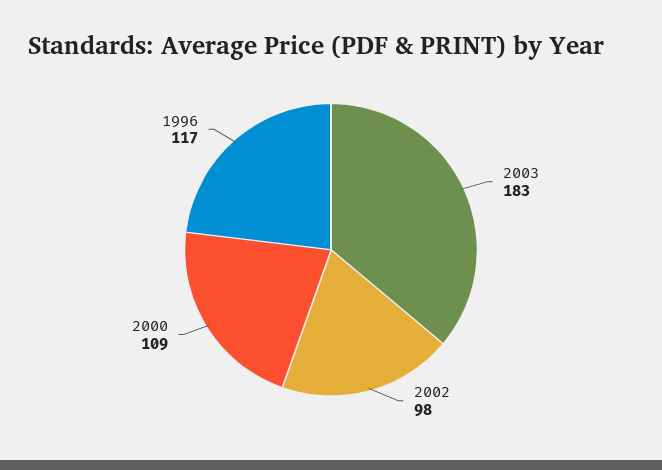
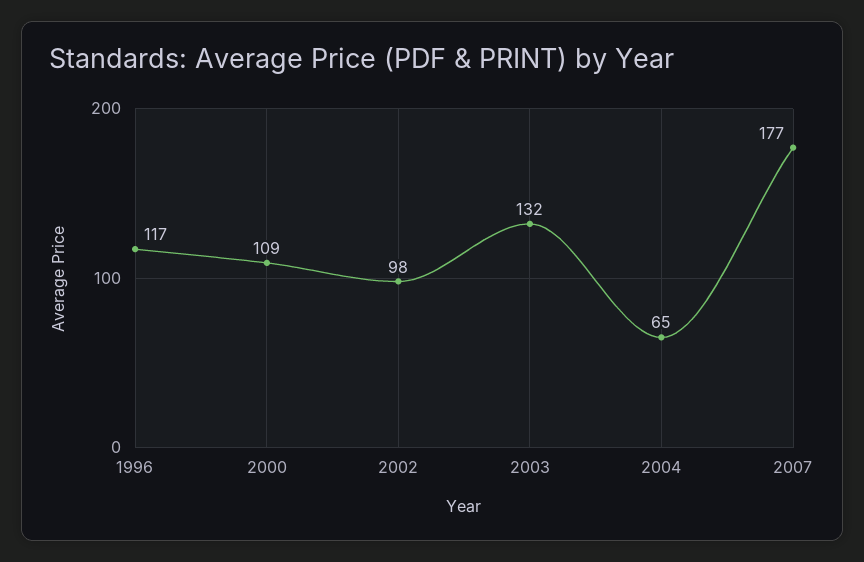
2003: 183 -> 132
2004: none -> 65
2007: none -> 177

